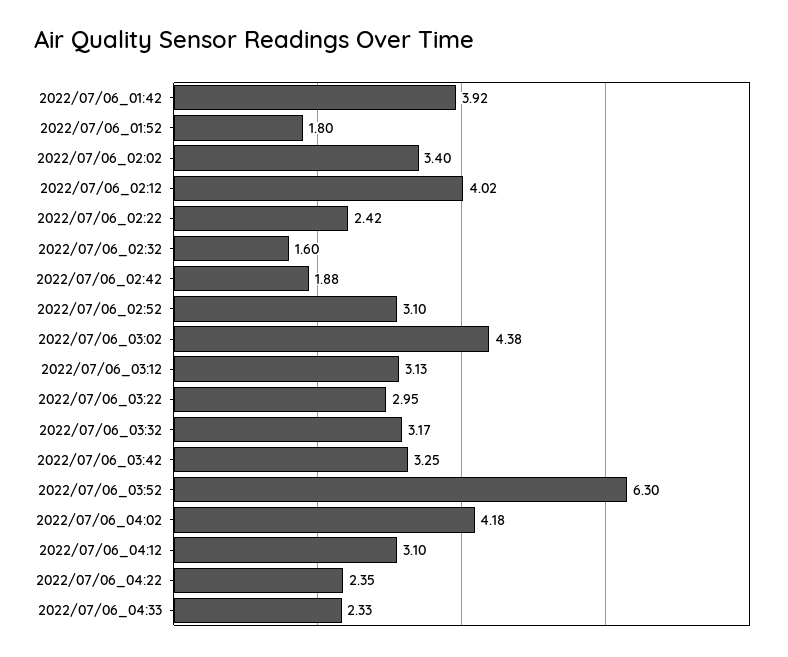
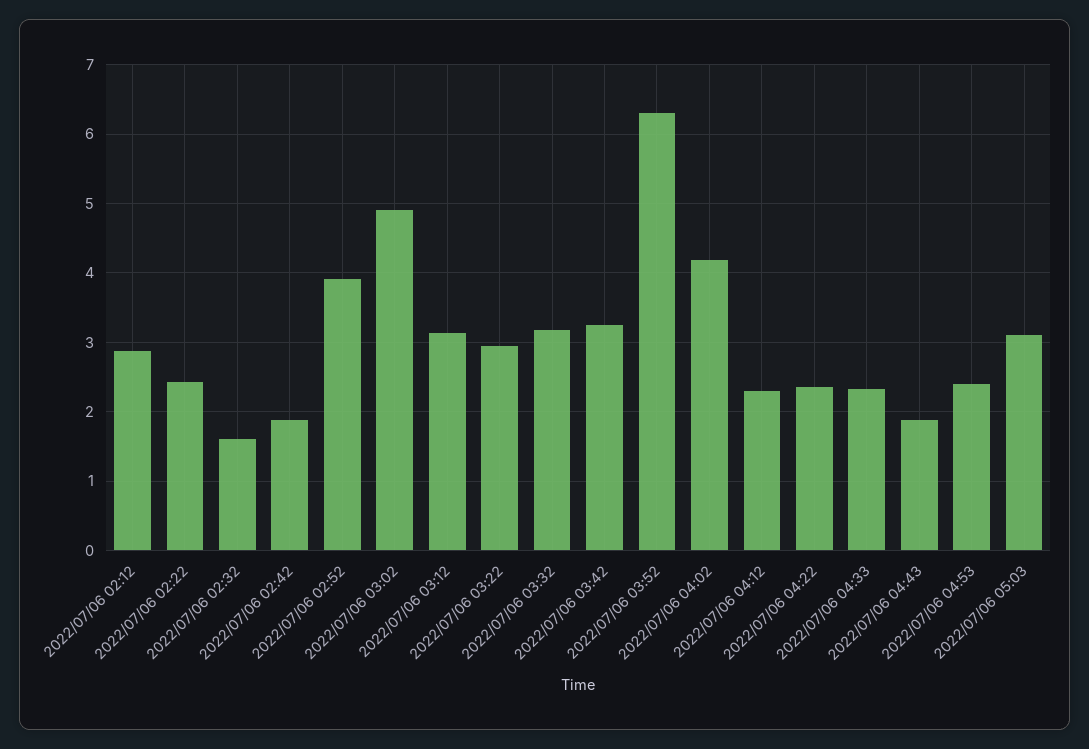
2022/07/06_01:42: 3.92 -> none
2022/07/06_01:52: 1.8 -> none
2022/07/06_02:02: 3.4 -> none
2022/07/06_02:12: 4.02 -> 2.9
2022/07/06_02:52: 3.1 -> 3.9
2022/07/06_03:02: 4.38 -> 4.9
2022/07/06_04:12: 3.1 -> 2.3
2022/07/06 04:43: none -> 1.9
2022/07/06 04:53: none -> 2.4
2022/07/06 05:03: none -> 3.1

